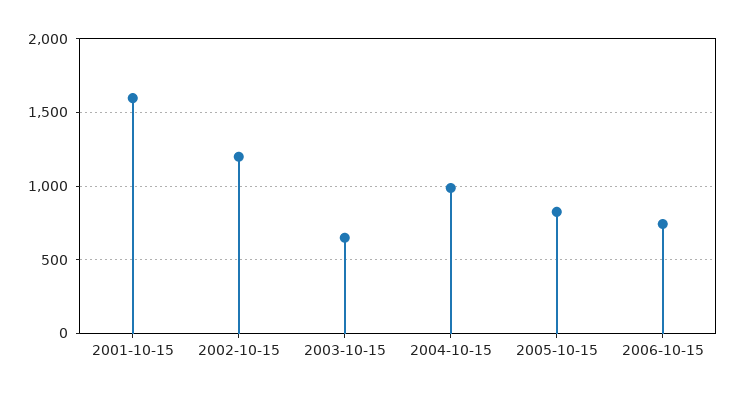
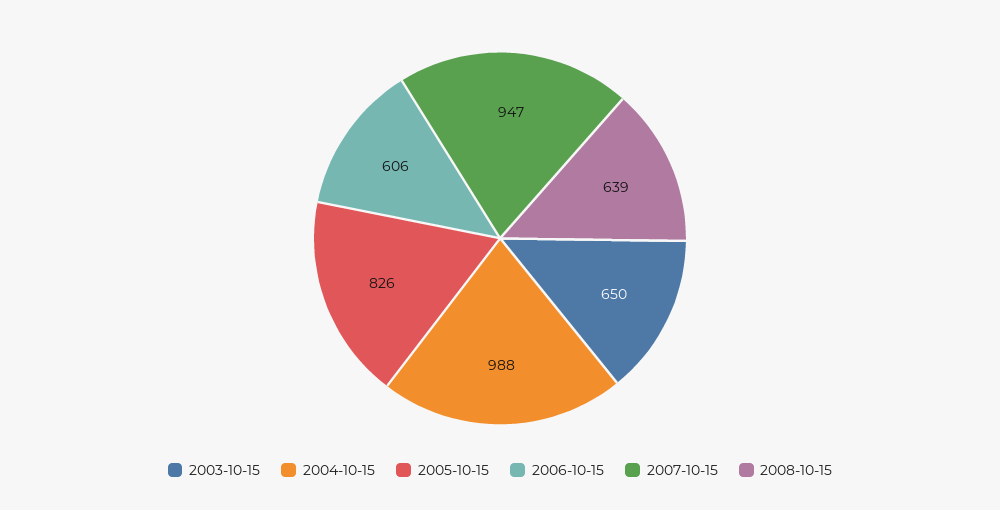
2001-10-15: 1600 -> none
2002-10-15: 1200 -> none
2006-10-15: 750 -> 606
2007-10-15: none -> 947
2008-10-15: none -> 639

